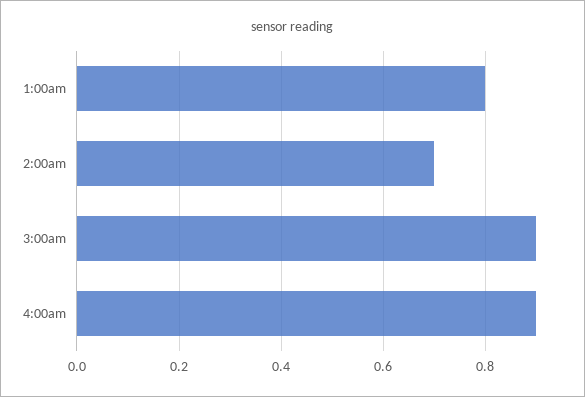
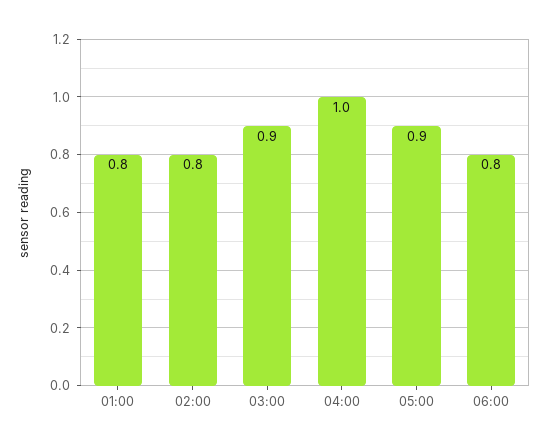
2:00am: 0.7 -> 0.8
4:00am: 0.9 -> 1
05:00: none -> 0.9
06:00: none -> 0.8

